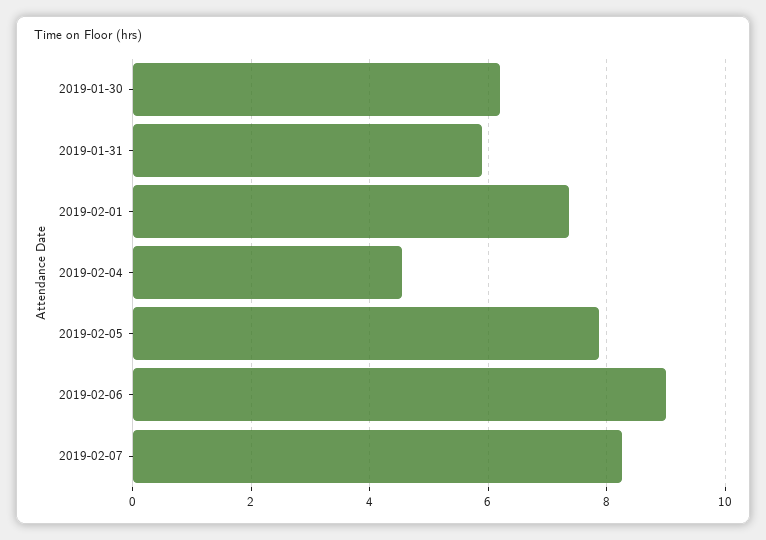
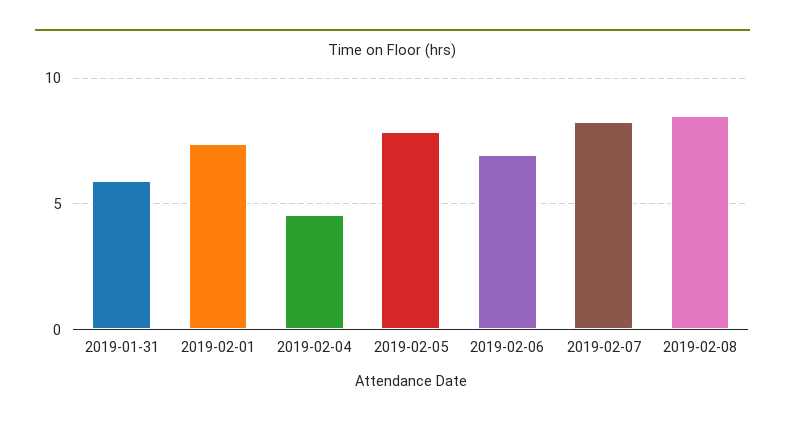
2019-01-30: 6.2 -> none
2019-02-06: 9 -> 7
2019-02-08: none -> 8.5

